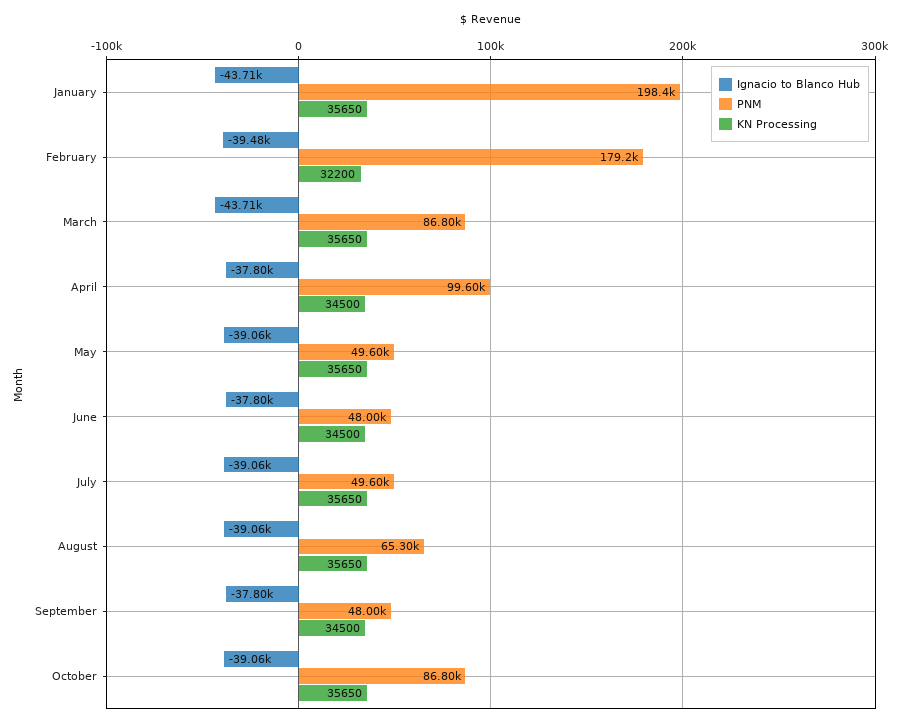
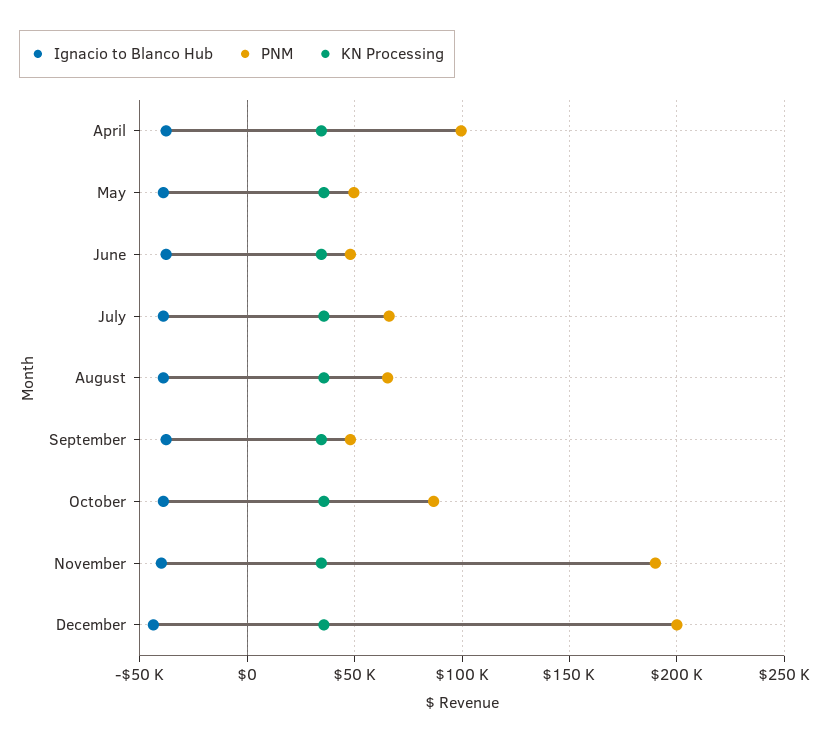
Ignacio to Blanco Hub, January: -43710 -> none
PNM, January: 198400 -> none
KN Processing, January: 35650 -> none
Ignacio to Blanco Hub, February: -39480 -> none
PNM, February: 179200 -> none
KN Processing, February: 32200 -> none
Ignacio to Blanco Hub, March: -43710 -> none
PNM, March: 86800 -> none
KN Processing, March: 35650 -> none
PNM, July: 49600 -> 65000
Ignacio to Blanco Hub, November: none -> -40000
PNM, November: none -> 190000
KN Processing, November: none -> 35000
Ignacio to Blanco Hub, December: none -> -45000
PNM, December: none -> 200000
KN Processing, December: none -> 35000

